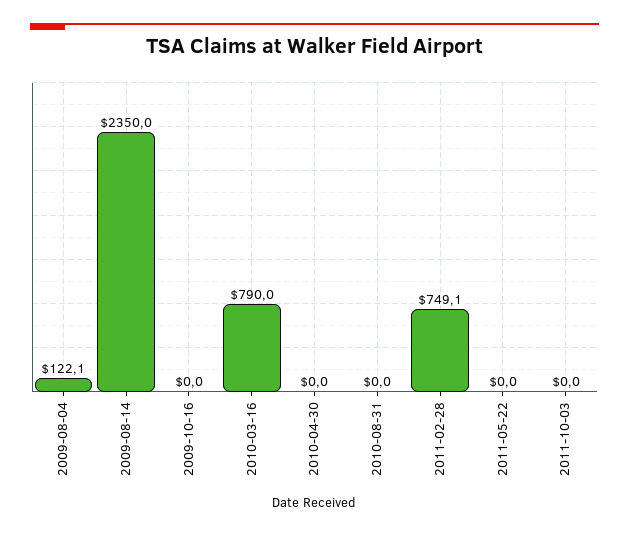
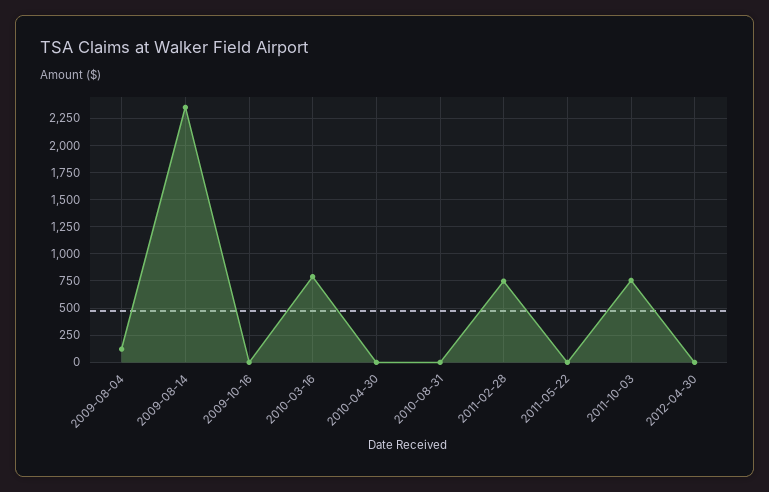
2011-10-03: 0 -> 750
2012-04-30: none -> 0

